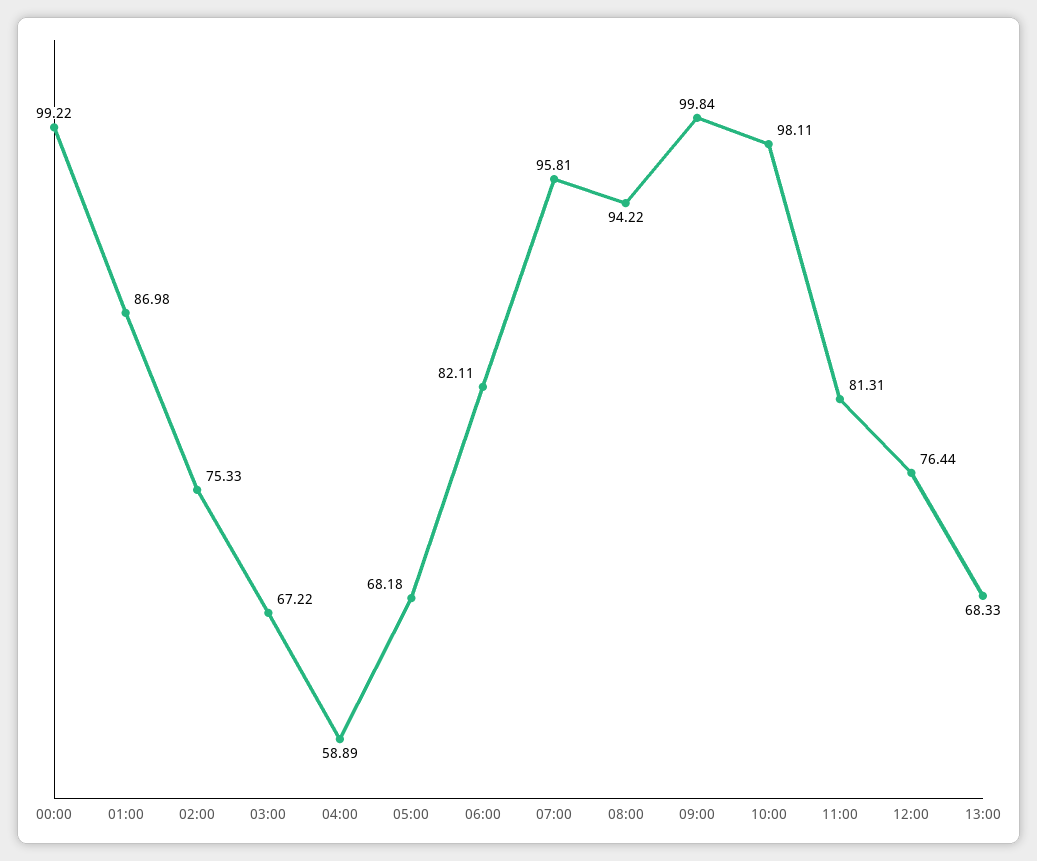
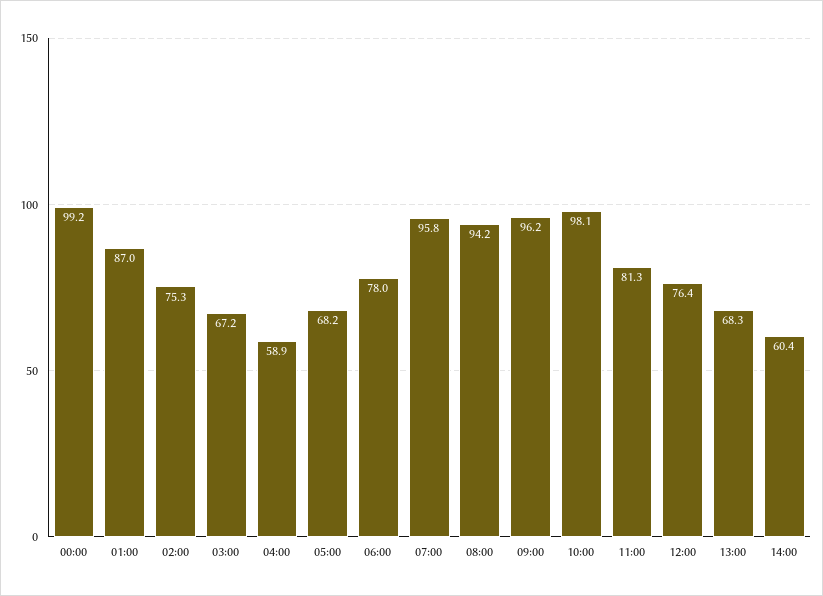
06:00: 82.11 -> 78
09:00: 99.84 -> 96.2
14:00: none -> 60.4

